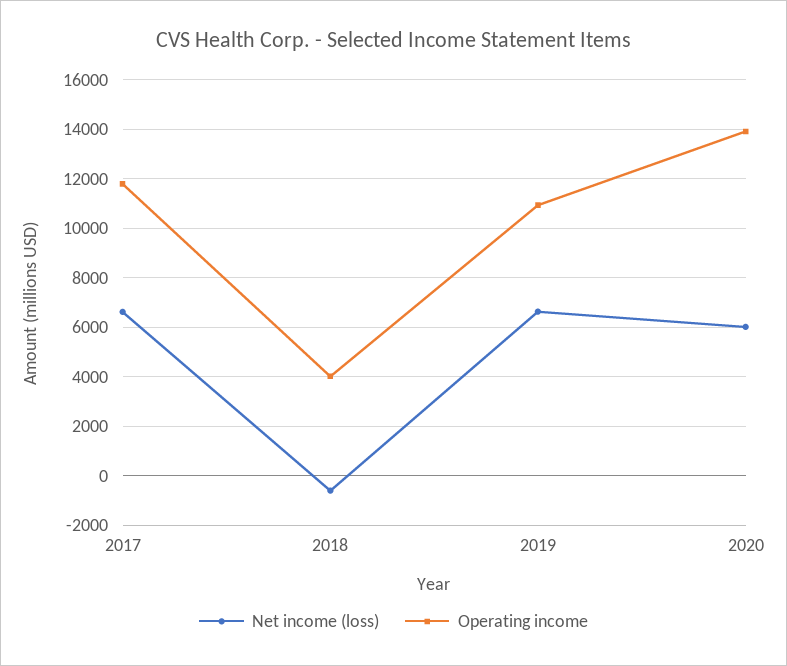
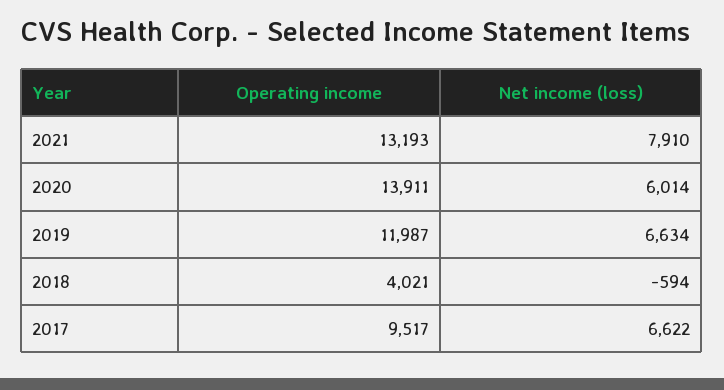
Operating income, 2017: 11750 -> 9517
Operating income, 2019: 11000 -> 11987
Operating income, 2021: none -> 13193
Net income (loss), 2021: none -> 7910

